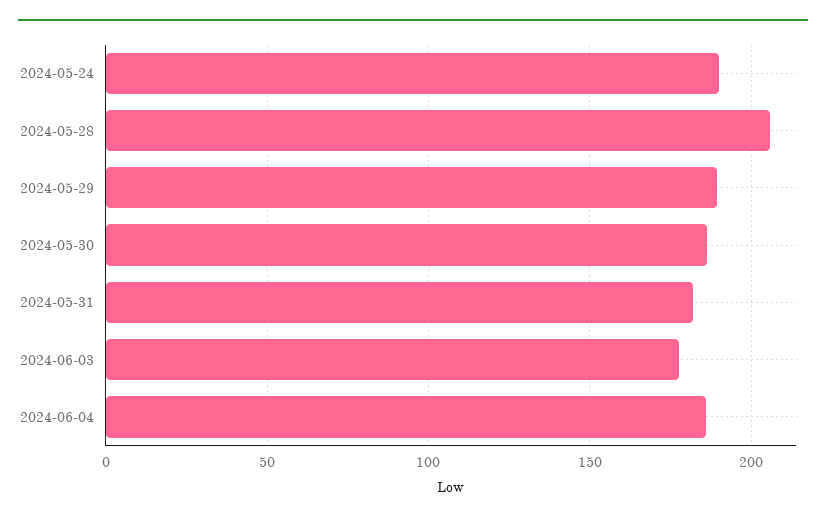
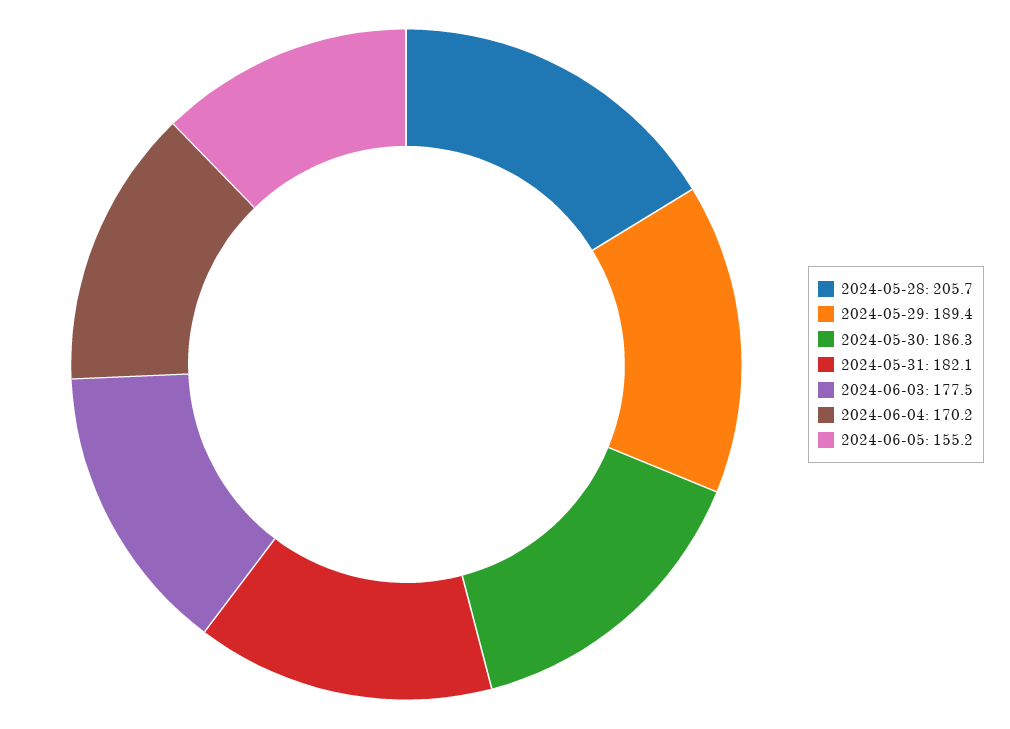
2024-05-24: 190 -> none
2024-06-04: 185 -> 170.2
2024-06-05: none -> 155.2

